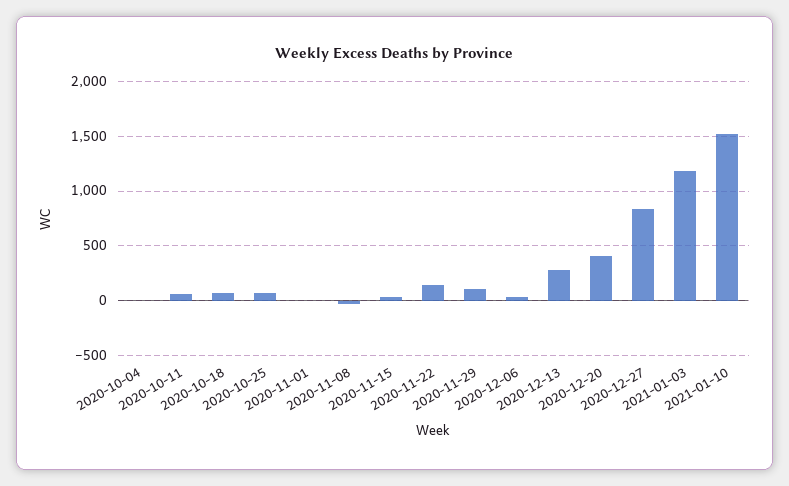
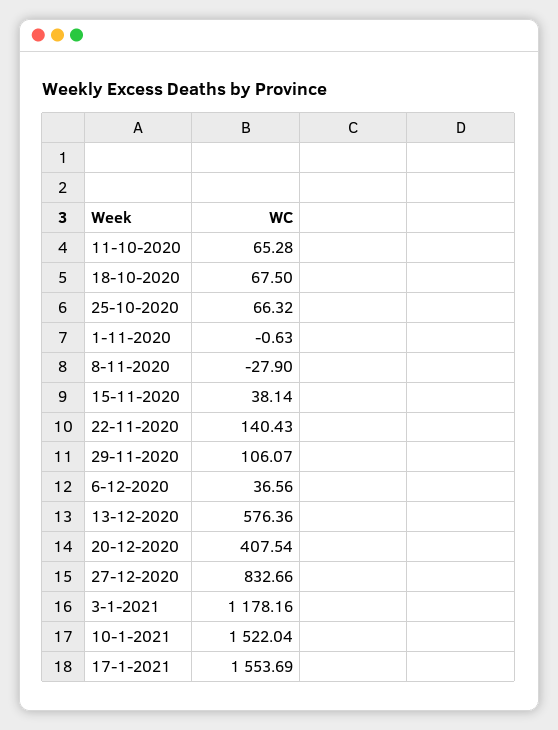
2020-10-04: 0 -> none
2020-12-13: 300 -> 576.36
17-1-2021: none -> 1553.69

